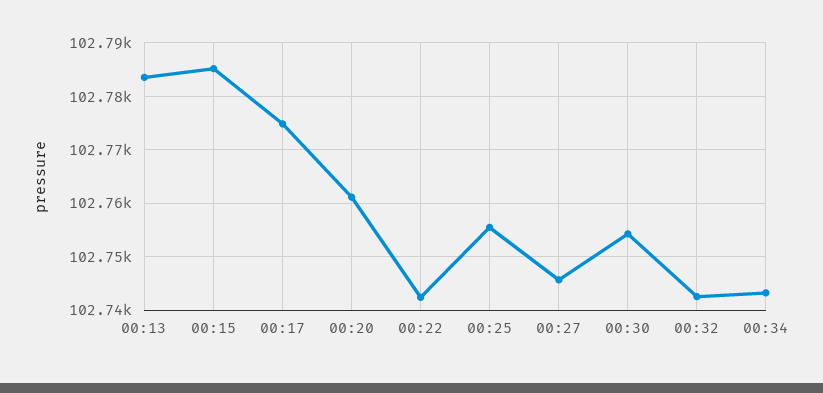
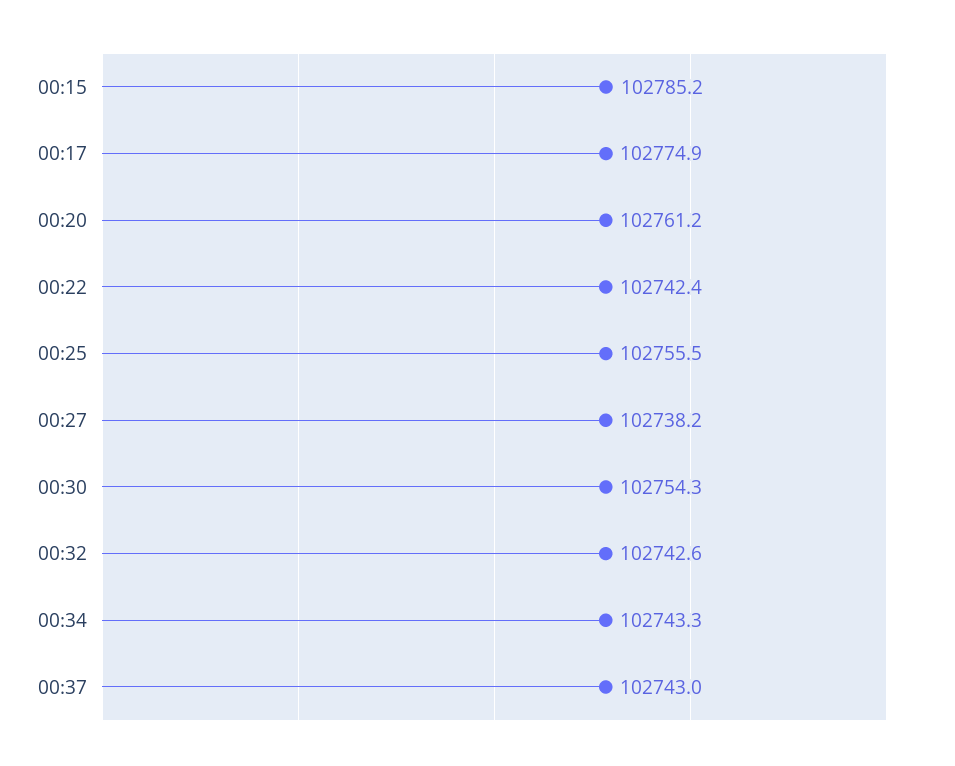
00:13: 102784 -> none
00:27: 102746 -> 102738.2
00:37: none -> 102743

